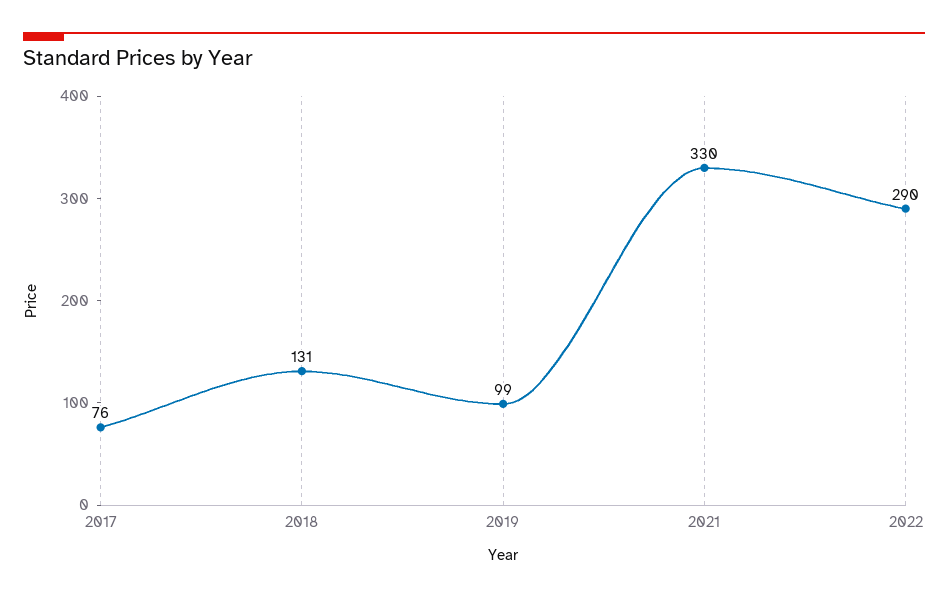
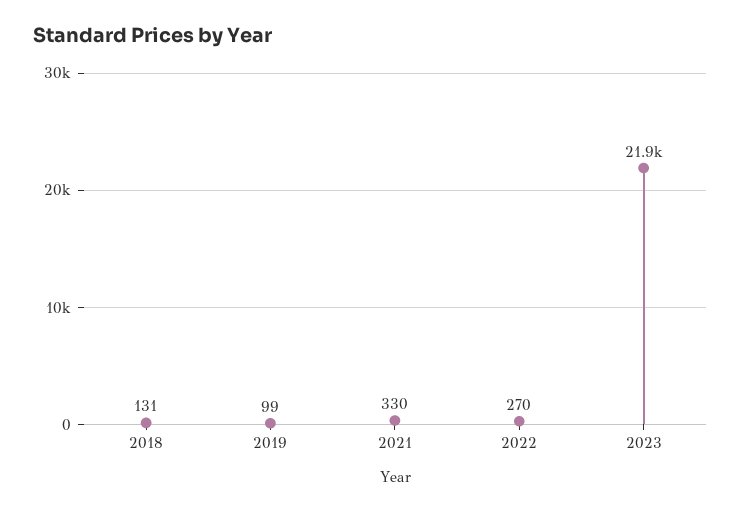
2017: 76 -> none
2022: 290 -> 270
2023: none -> 21900

